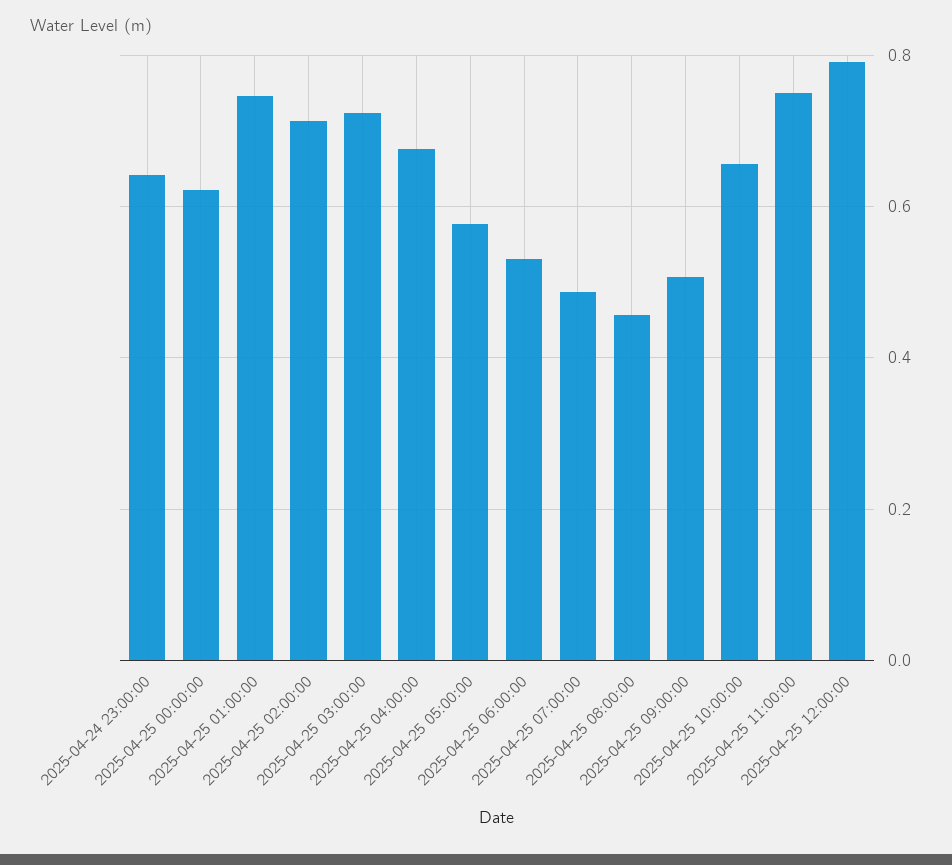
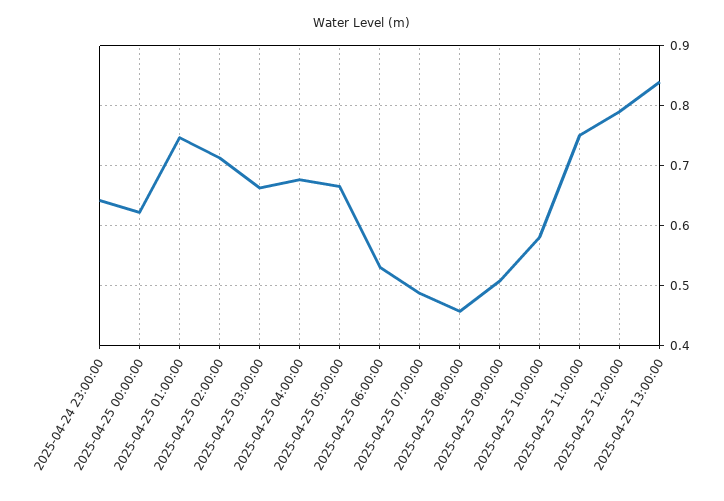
2025-04-25 03:00:00: 0.72 -> 0.66
2025-04-25 05:00:00: 0.58 -> 0.66
2025-04-25 10:00:00: 0.66 -> 0.58
2025-04-25 13:00:00: none -> 0.84

